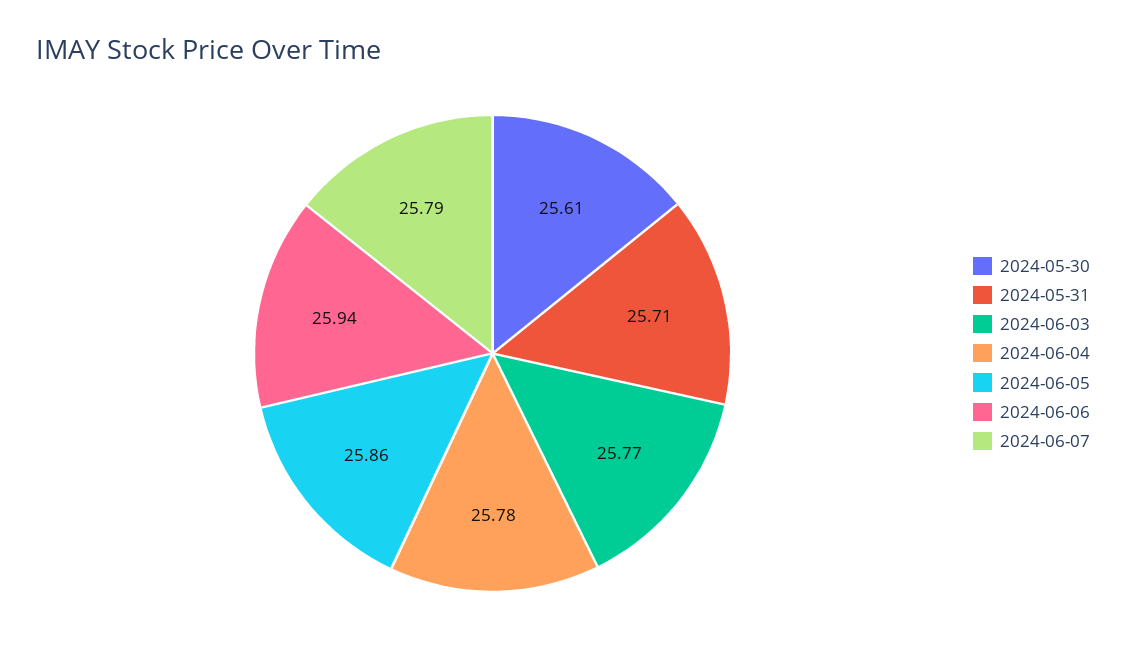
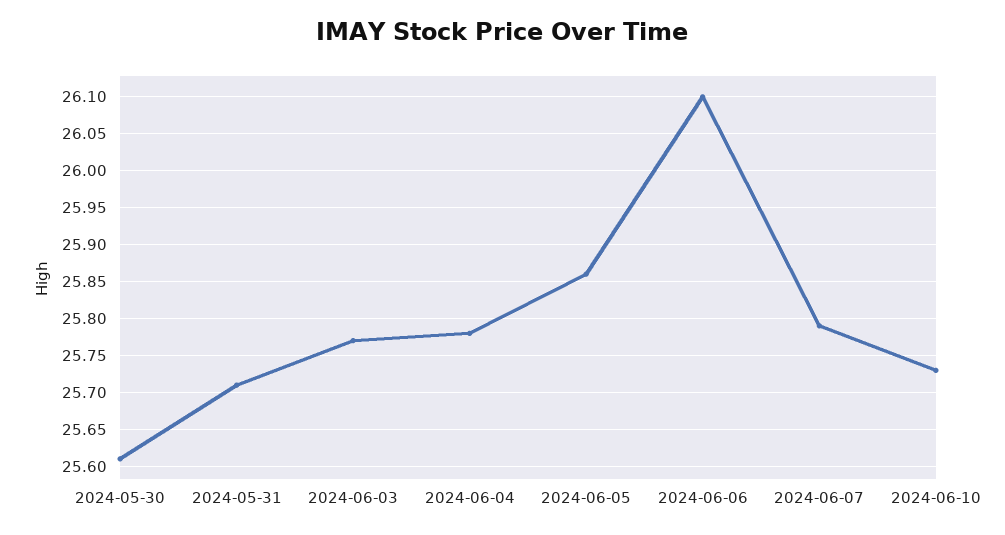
2024-06-06: 25.94 -> 26.1
2024-06-10: none -> 25.73

